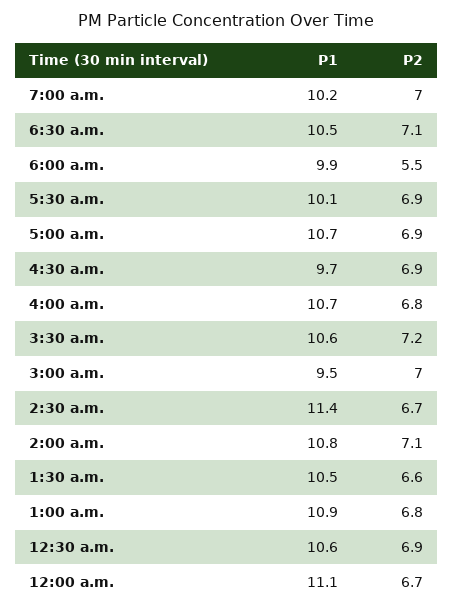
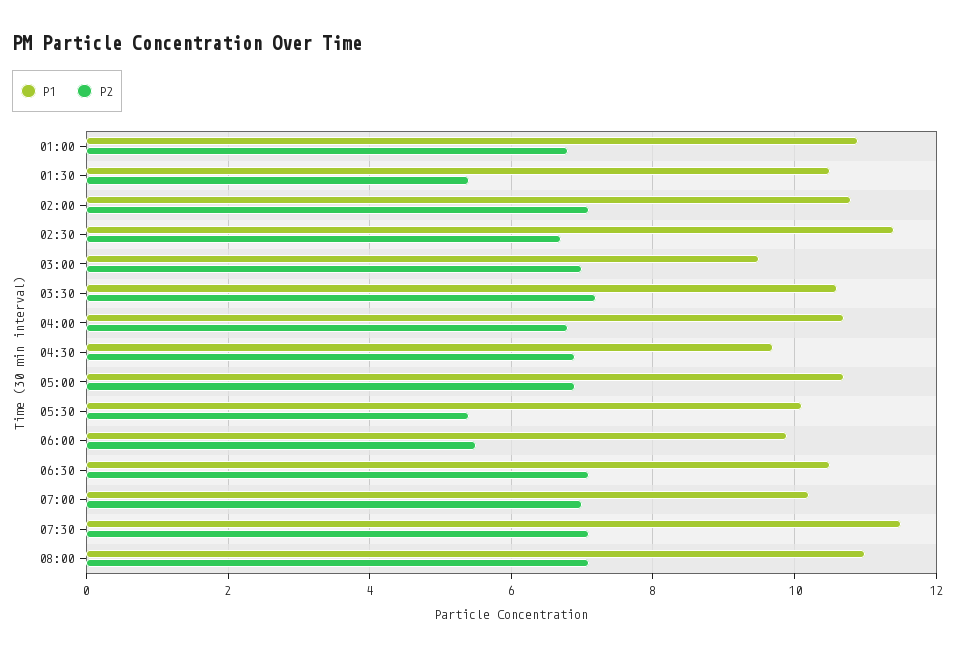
P2, 5:30 a.m.: 6.9 -> 5.5
P2, 1:30 a.m.: 6.6 -> 5.5
P1, 12:30 a.m.: 10.6 -> none
P2, 12:30 a.m.: 6.9 -> none
P1, 12:00 a.m.: 11.1 -> none
P2, 12:00 a.m.: 6.7 -> none
P1, 07:30: none -> 11.5
P2, 07:30: none -> 7
P1, 08:00: none -> 11
P2, 08:00: none -> 7

